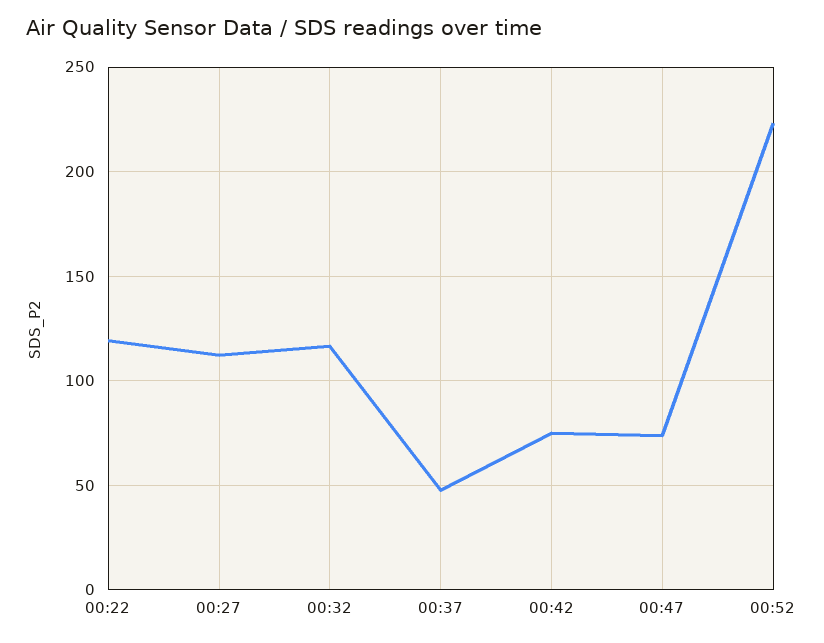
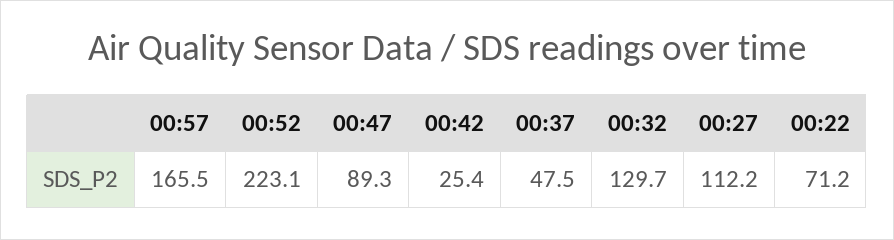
00:22: 120 -> 71.2
00:32: 115 -> 129.7
00:42: 75 -> 25.4
00:47: 75 -> 89.3
00:57: none -> 165.5

